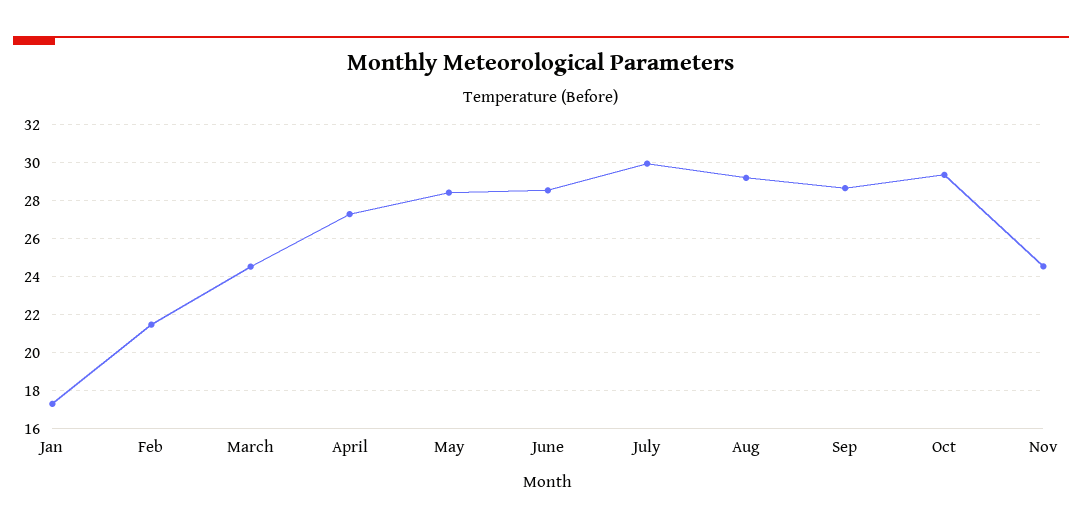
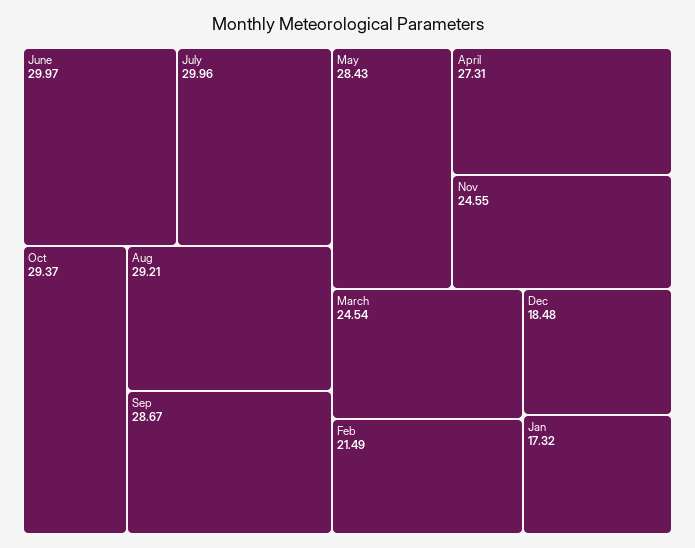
June: 28.5 -> 29.97
Dec: none -> 18.48

